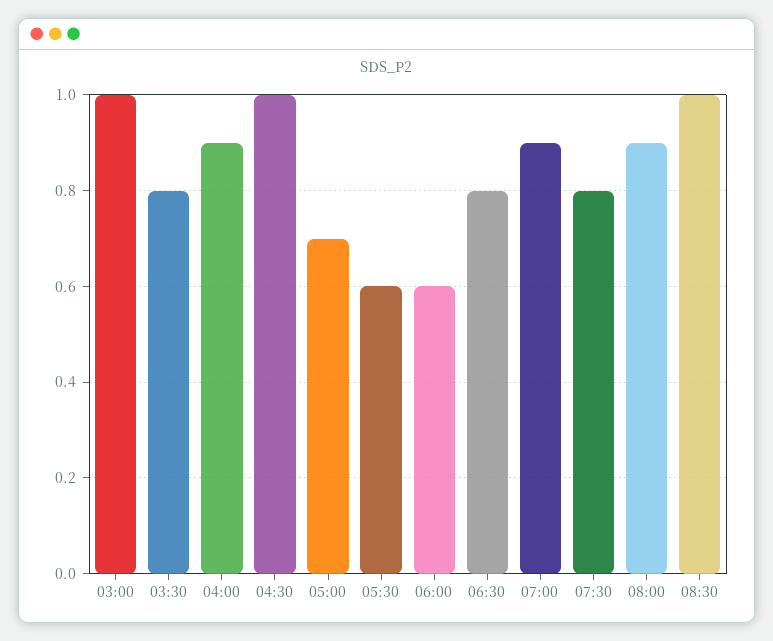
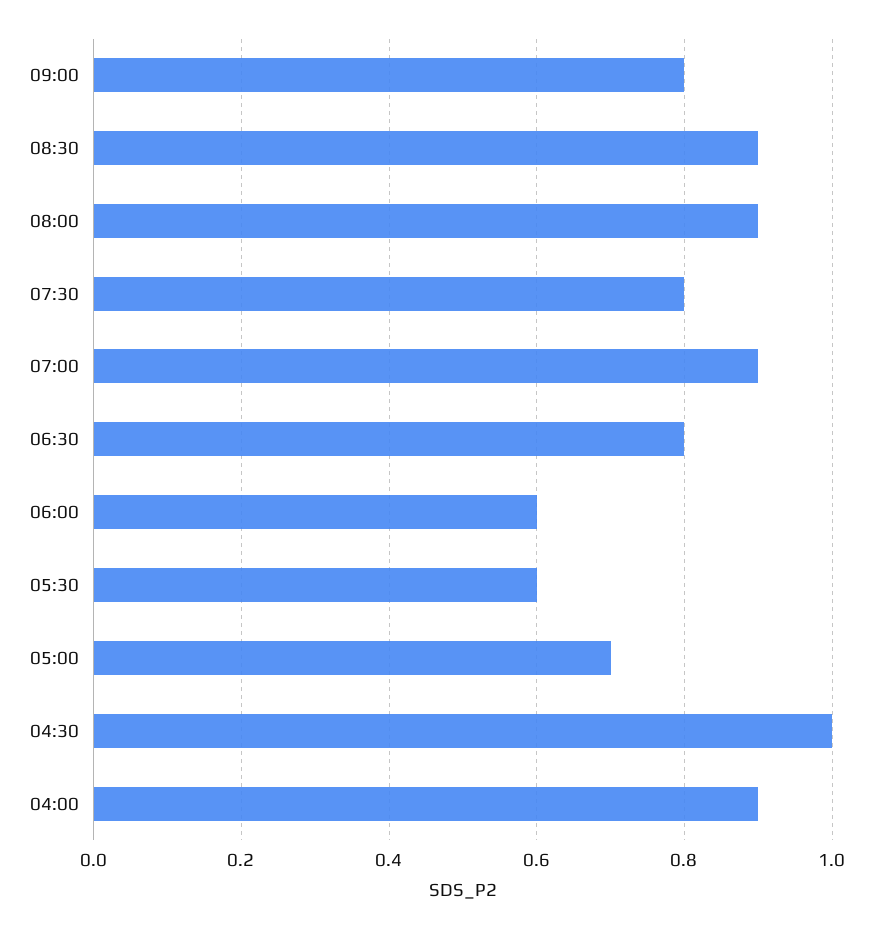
03:00: 1 -> none
03:30: 0.8 -> none
08:30: 1 -> 0.9
09:00: none -> 0.8

